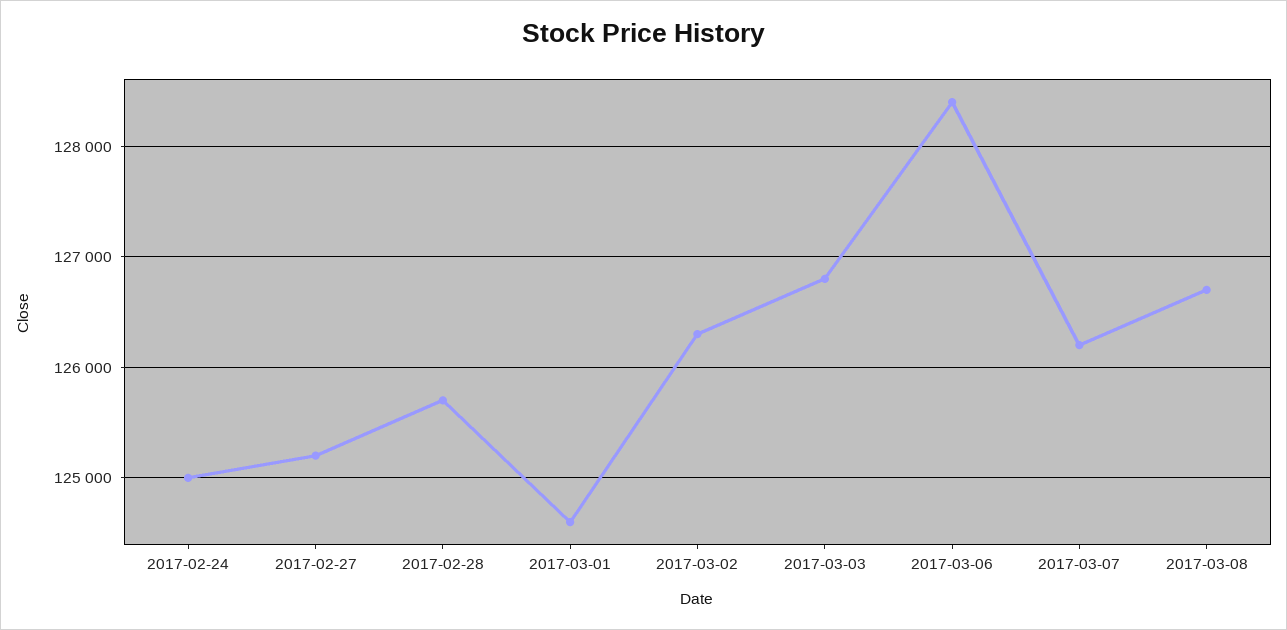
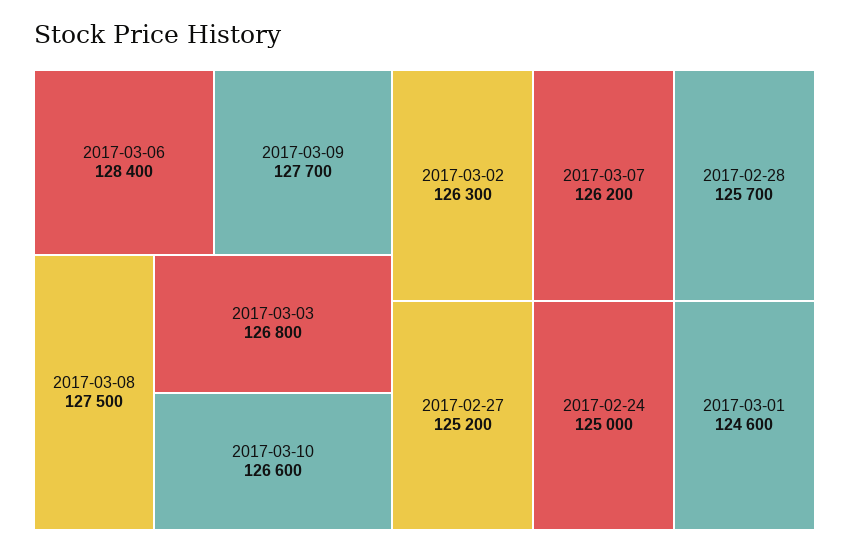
2017-03-08: 126700 -> 127500
2017-03-09: none -> 127700
2017-03-10: none -> 126600

